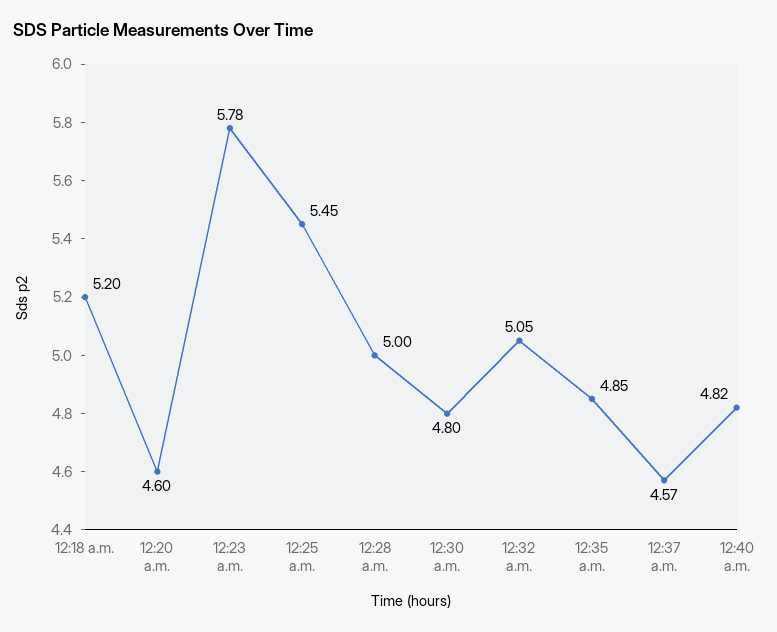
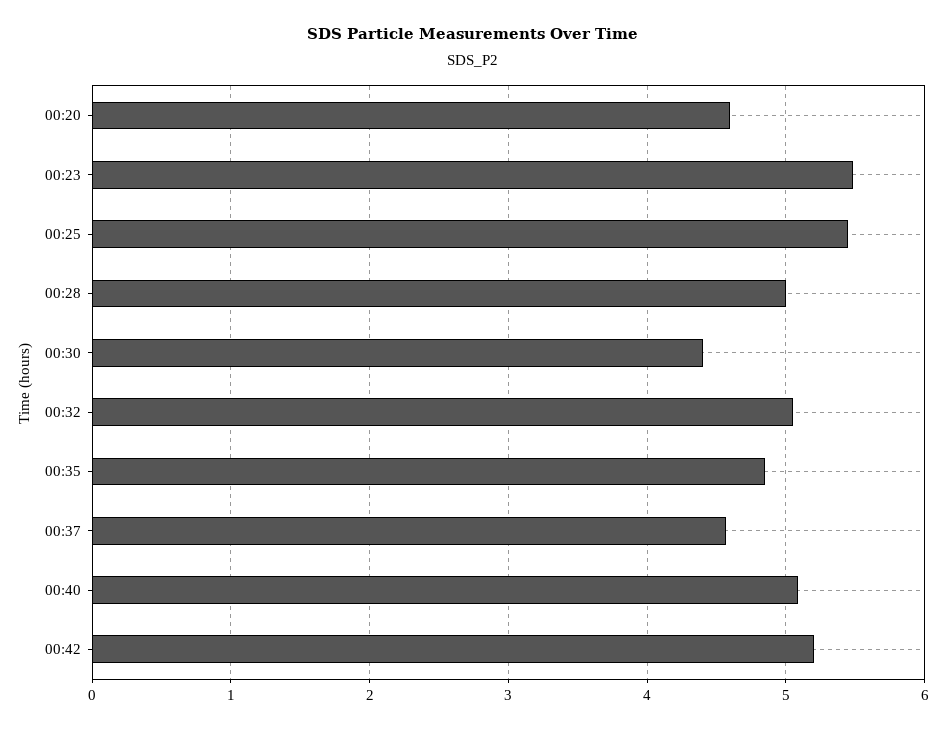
12:18 a.m.: 5.2 -> none
12:23 a.m.: 5.78 -> 5.5
12:30 a.m.: 4.8 -> 4.4
12:40 a.m.: 4.82 -> 5.1
00:42: none -> 5.2

